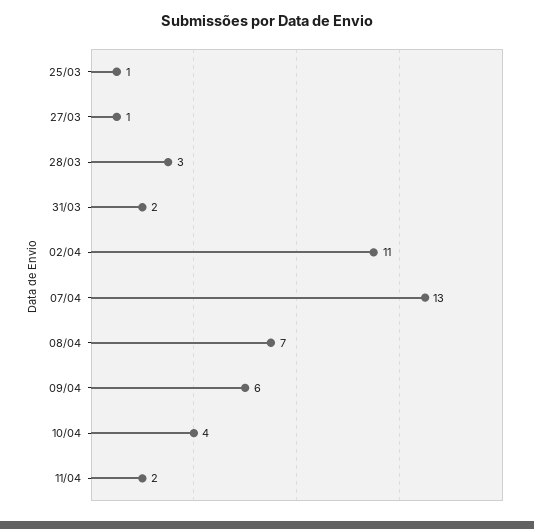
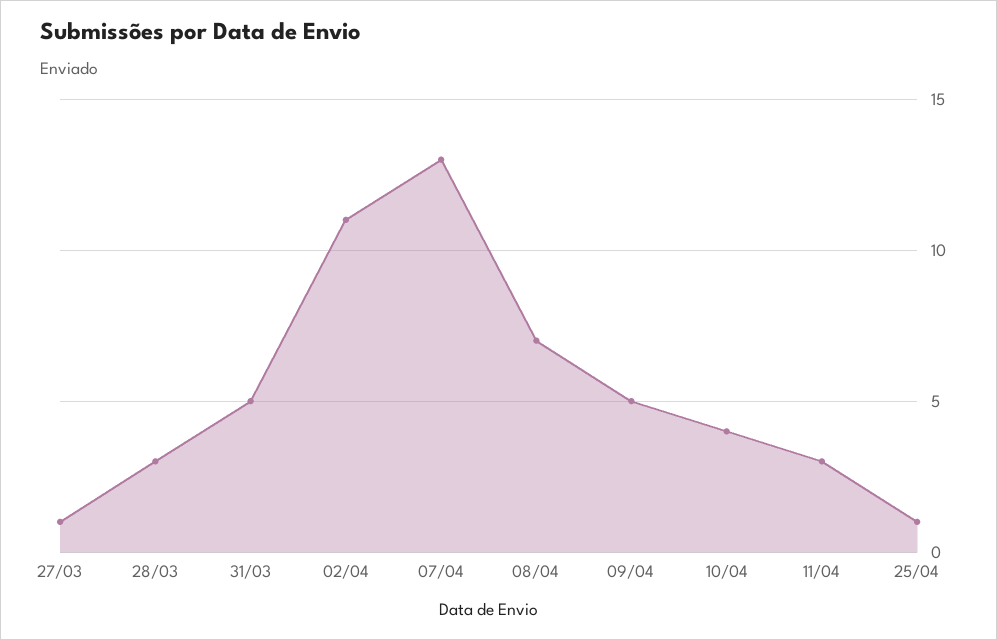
25/03: 1 -> none
31/03: 2 -> 5
09/04: 6 -> 5
11/04: 2 -> 3
25/04: none -> 1

